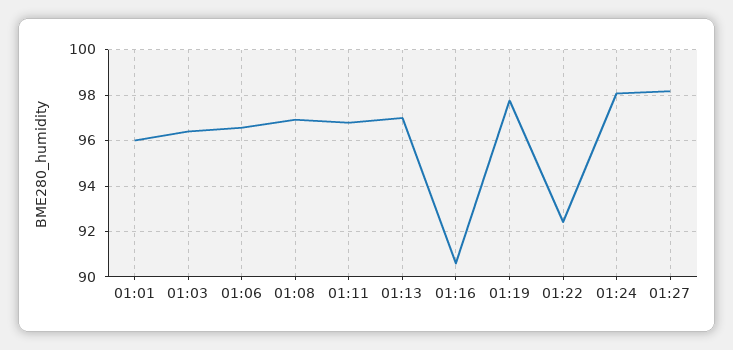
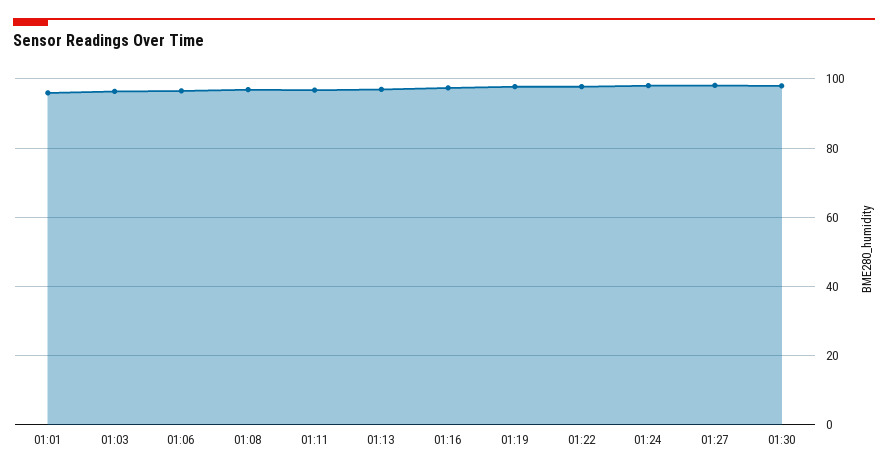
01:16: 90.5 -> 98
01:22: 92.5 -> 98
01:30: none -> 98

